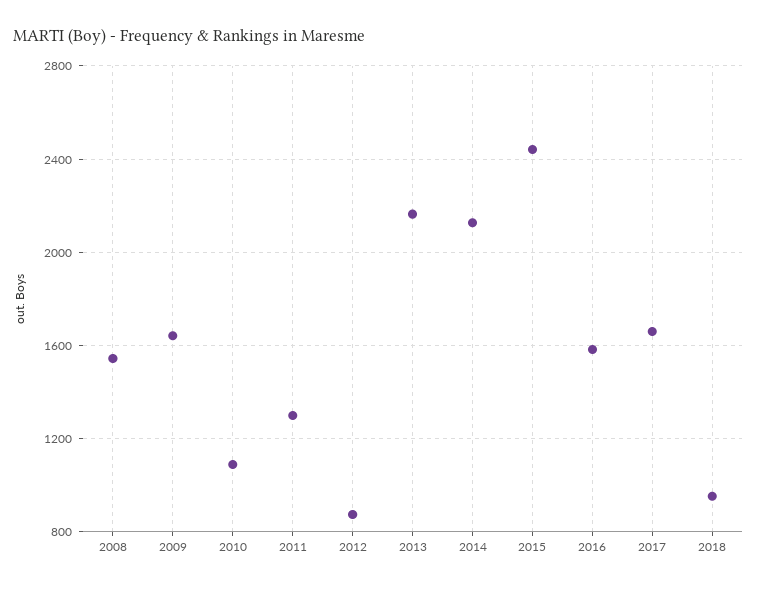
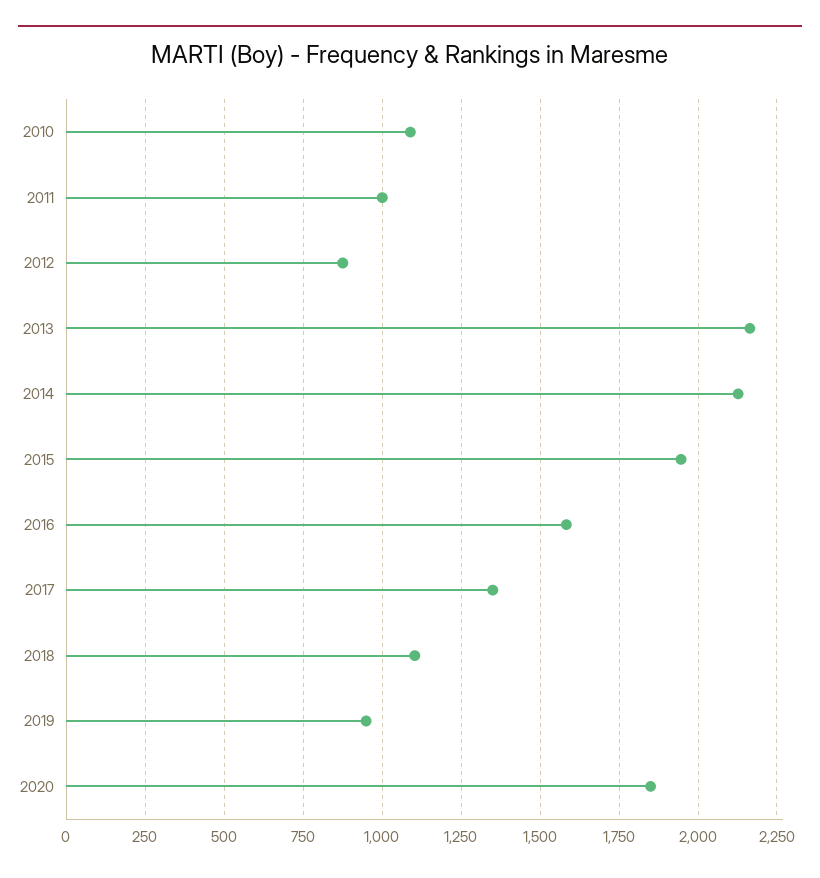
2008: 1550 -> none
2009: 1650 -> none
2011: 1300 -> 1000
2015: 2450 -> 1950
2017: 1650 -> 1350
2018: 950 -> 1100
2019: none -> 950
2020: none -> 1850

